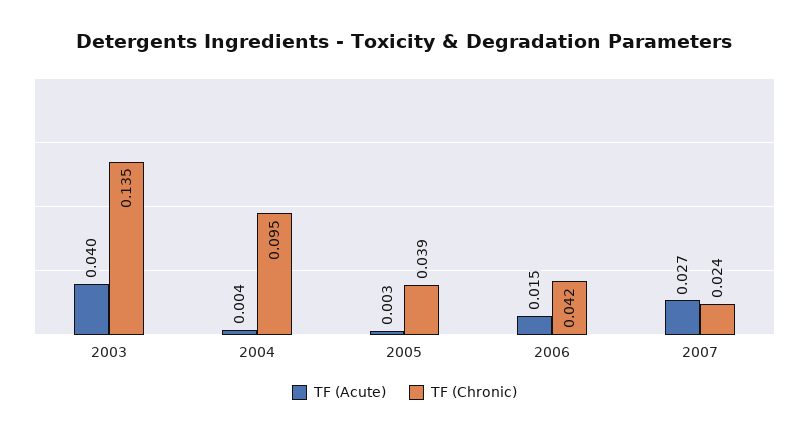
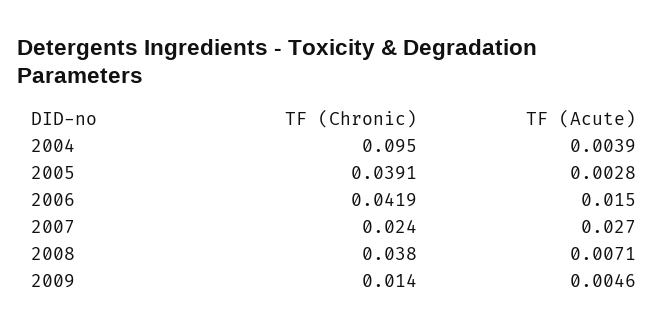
TF (Acute), 2003: 0.04 -> none
TF (Chronic), 2003: 0.135 -> none
TF (Chronic), 2008: none -> 0.038
TF (Acute), 2008: none -> 0.0071
TF (Chronic), 2009: none -> 0.014
TF (Acute), 2009: none -> 0.0046

